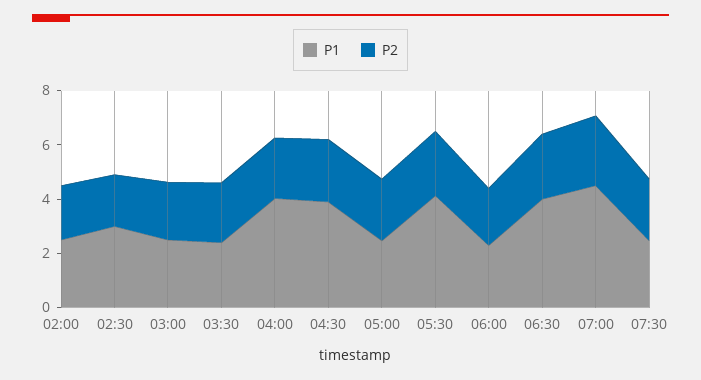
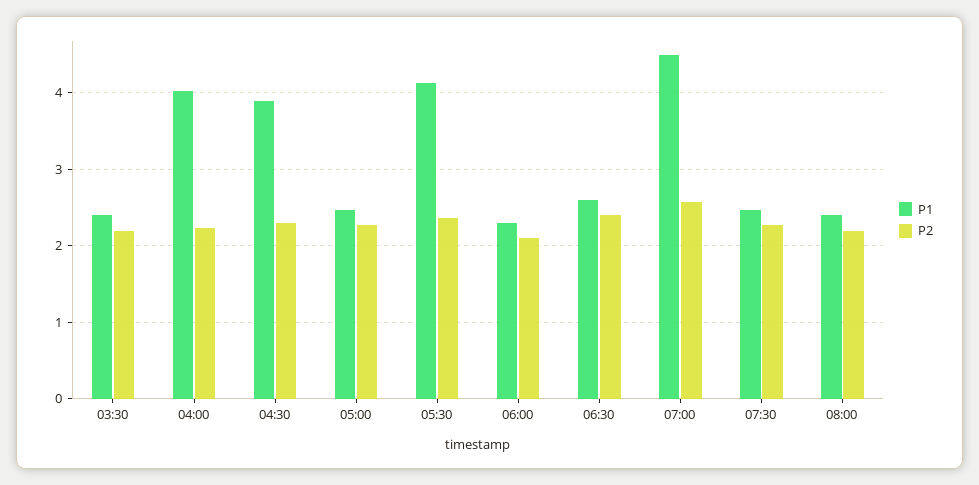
P1, 02:00: 2.5 -> none
P2, 02:00: 2 -> none
P1, 02:30: 3 -> none
P2, 02:30: 2 -> none
P1, 03:00: 2.5 -> none
P2, 03:00: 2 -> none
P1, 06:30: 4 -> 2.6
P1, 08:00: none -> 2.4
P2, 08:00: none -> 2.2

